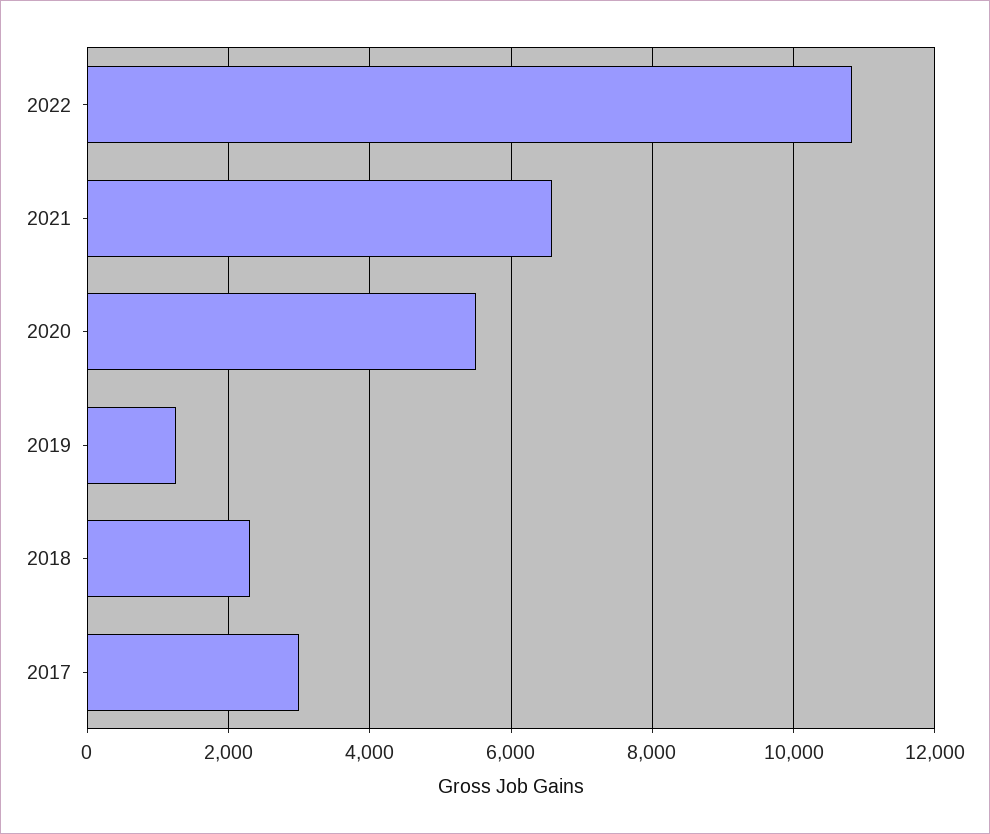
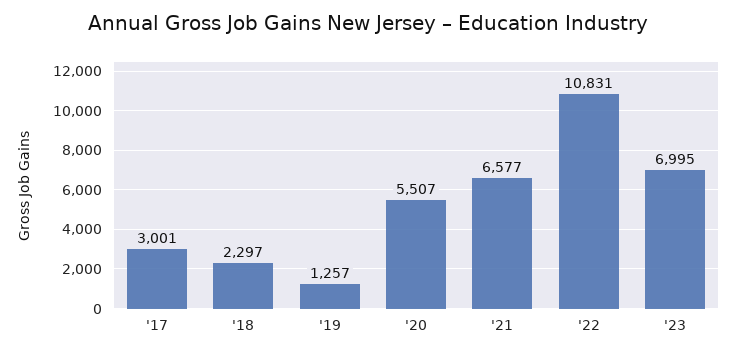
'23: none -> 6995

